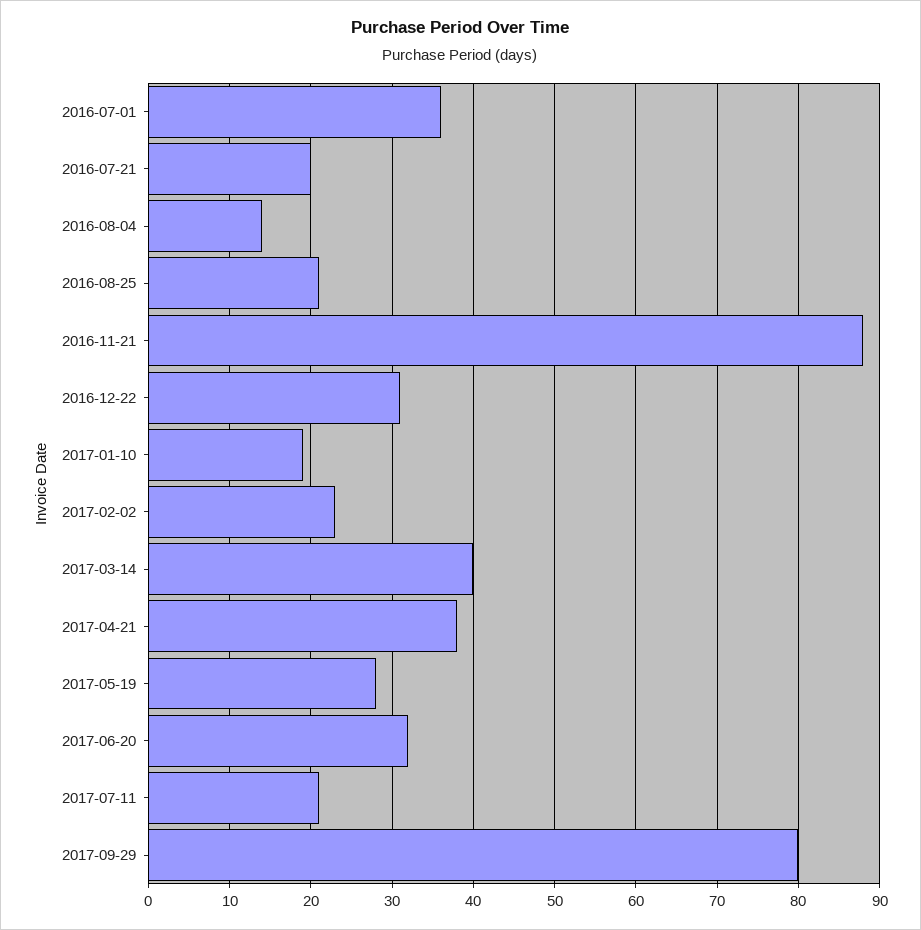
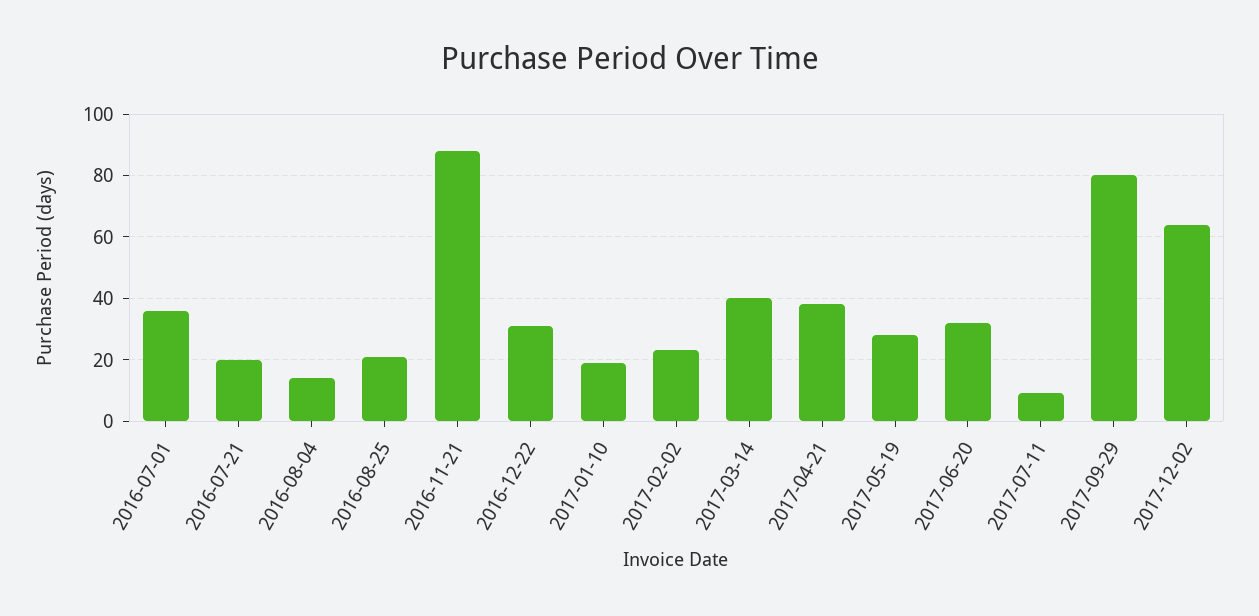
2017-07-11: 21 -> 10
2017-12-02: none -> 65

